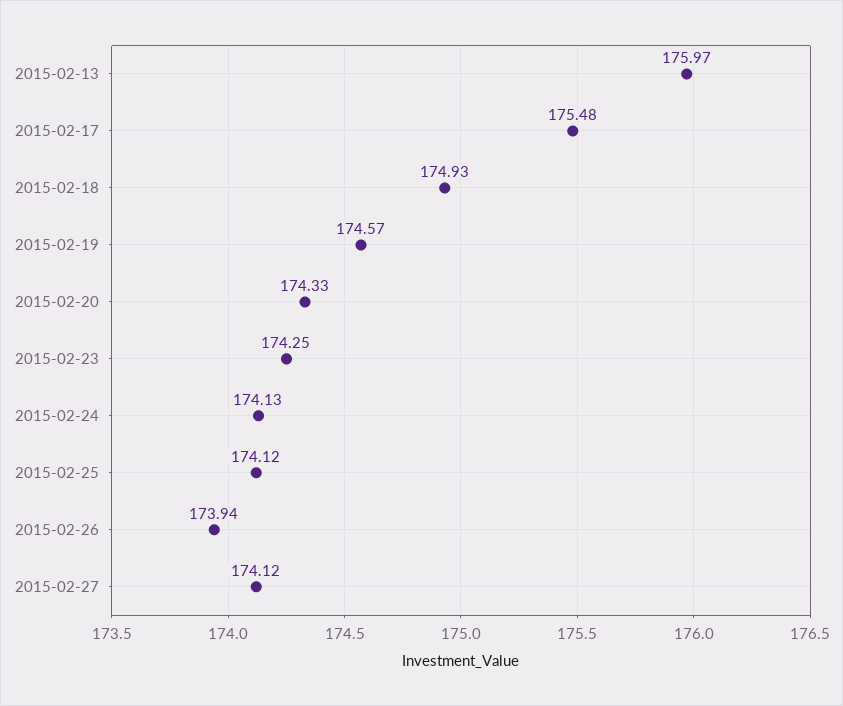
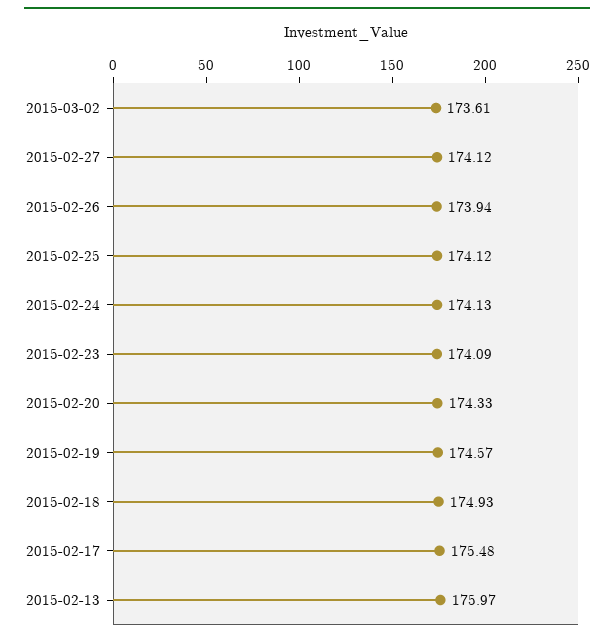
2015-02-23: 174.25 -> 174.09
2015-03-02: none -> 173.61

